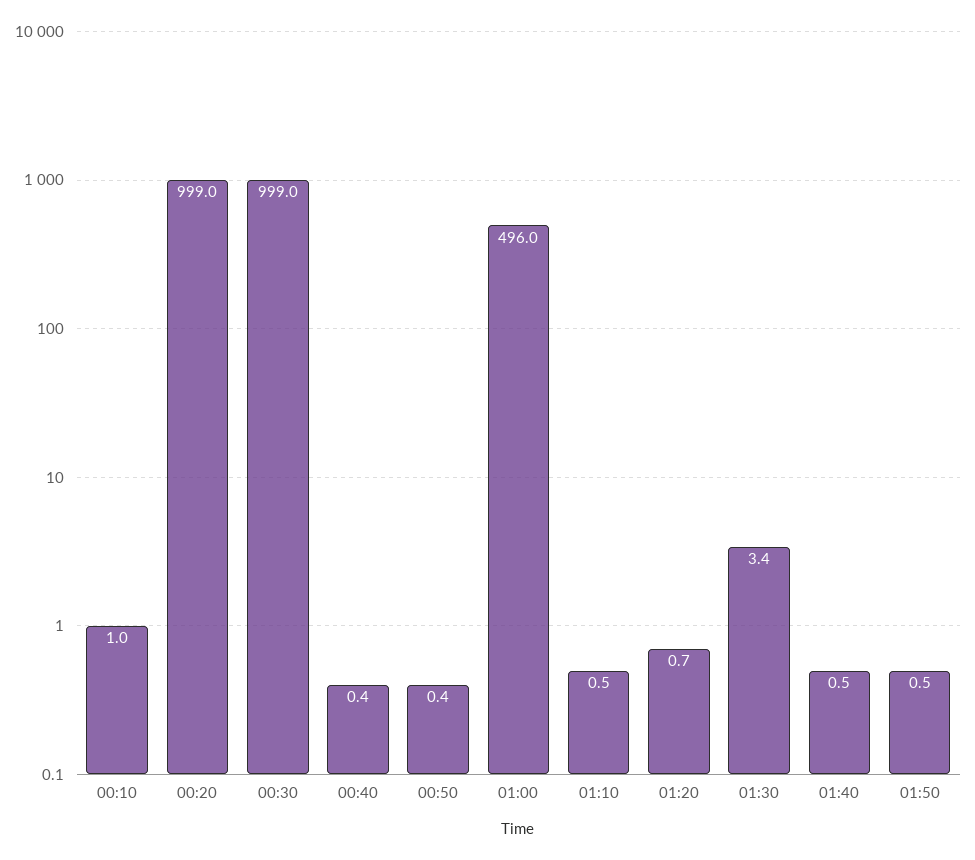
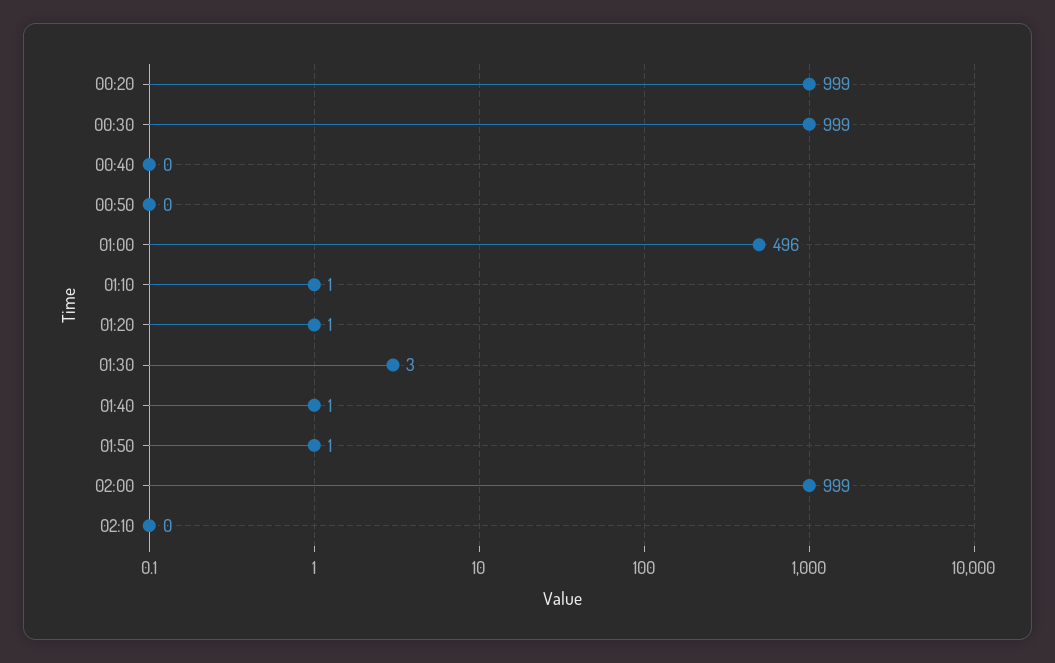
00:10: 1 -> none
02:00: none -> 999
02:10: none -> 0

